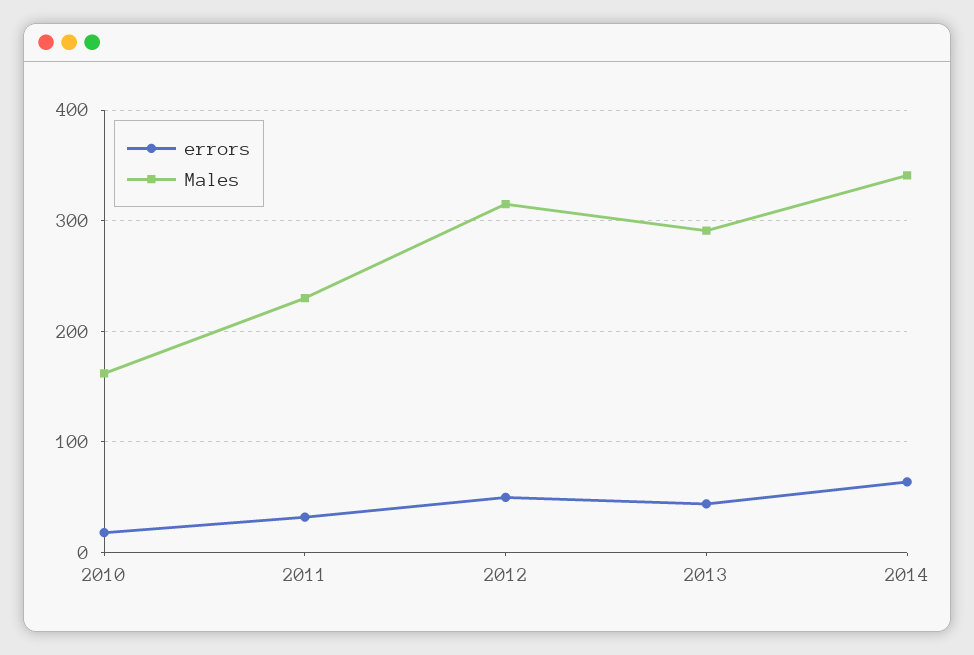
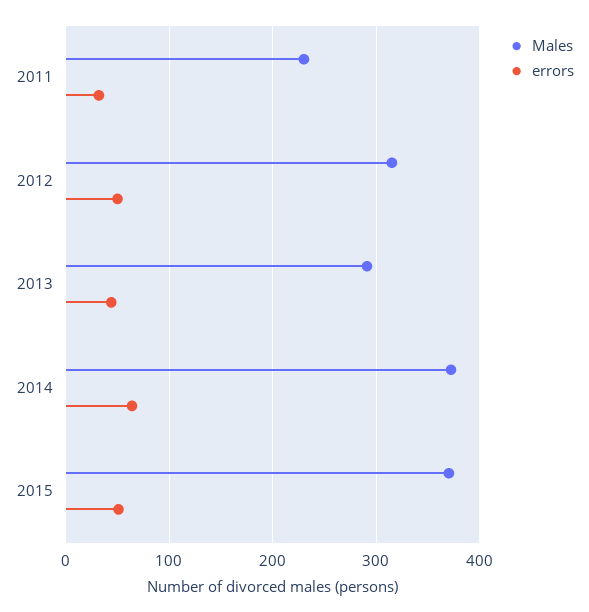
errors, 2010: 20 -> none
Males, 2010: 160 -> none
Males, 2014: 340 -> 370
Males, 2015: none -> 370
errors, 2015: none -> 50

